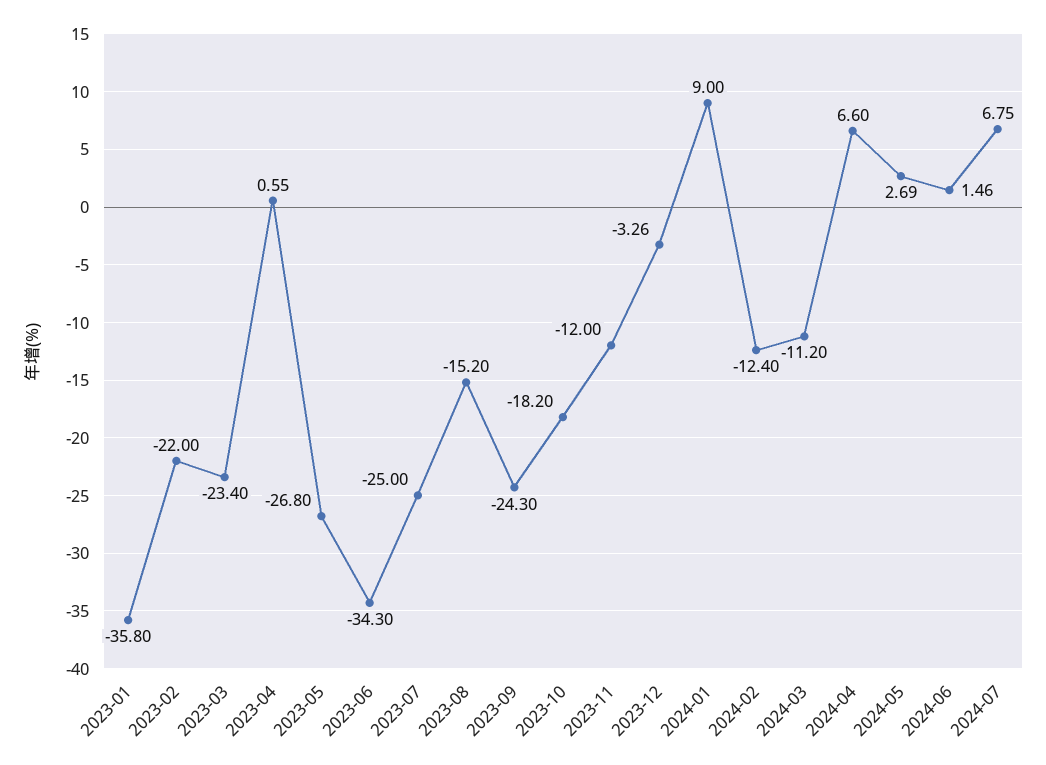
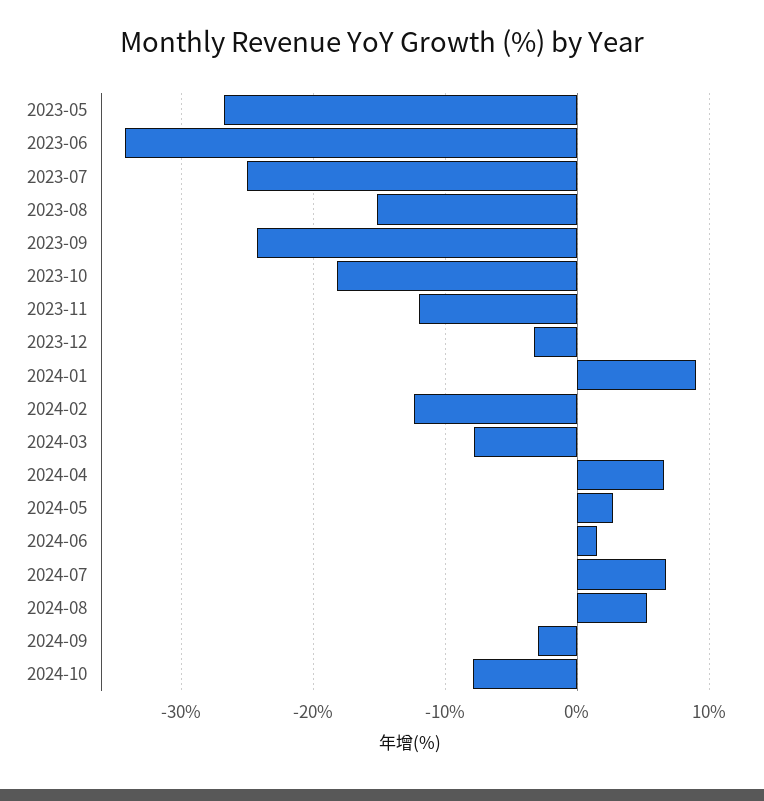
2023-01: -35.8 -> none
2023-02: -22 -> none
2023-03: -23.4 -> none
2023-04: 0.55 -> none
2024-03: -11.2 -> -8
2024-08: none -> 5
2024-09: none -> -3
2024-10: none -> -8

